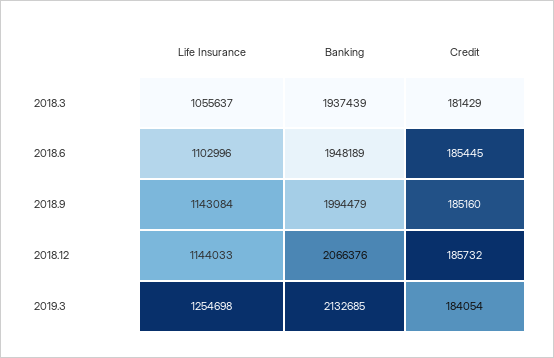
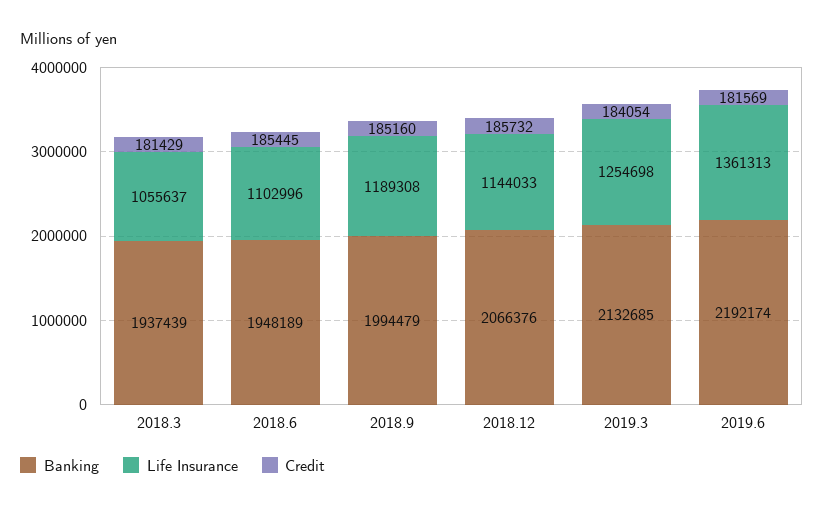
Life Insurance, 2018.9: 1143084 -> 1189308
Banking, 2019.6: none -> 2192174
Life Insurance, 2019.6: none -> 1361313
Credit, 2019.6: none -> 181569

